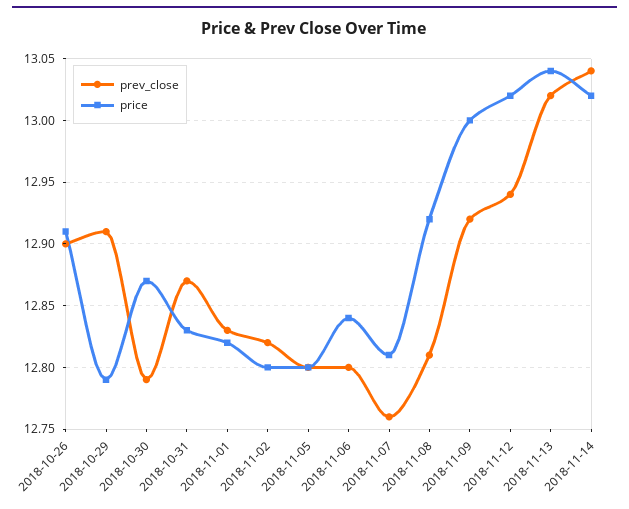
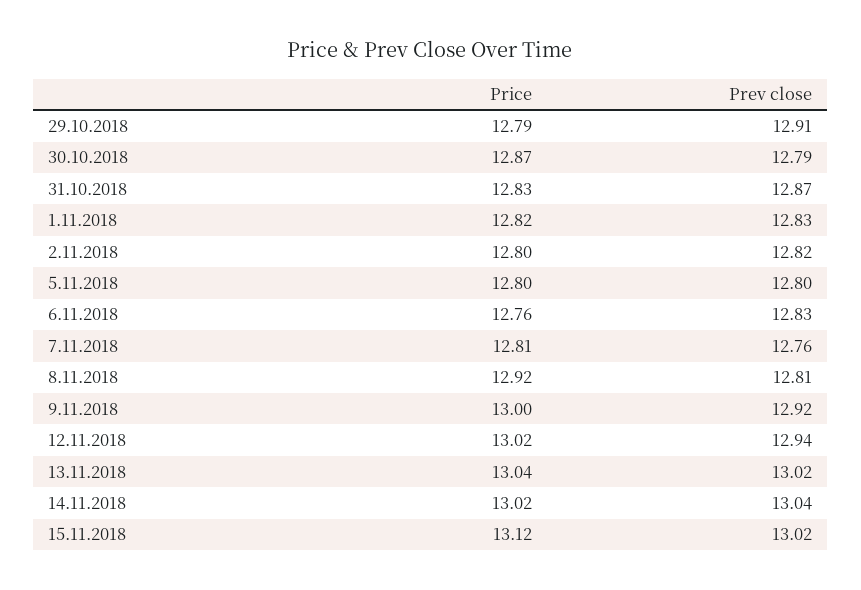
prev_close, 2018-10-26: 12.9 -> none
price, 2018-10-26: 12.91 -> none
prev_close, 2018-11-06: 12.8 -> 12.83
price, 2018-11-06: 12.84 -> 12.76
price, 15.11.2018: none -> 13.12
prev_close, 15.11.2018: none -> 13.02

